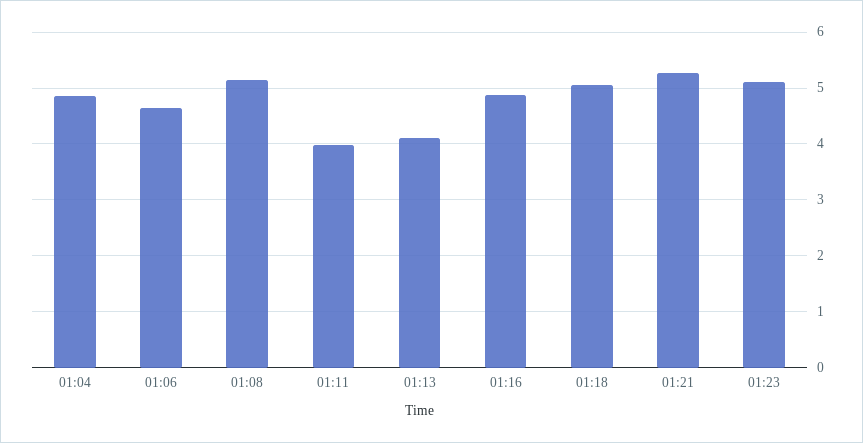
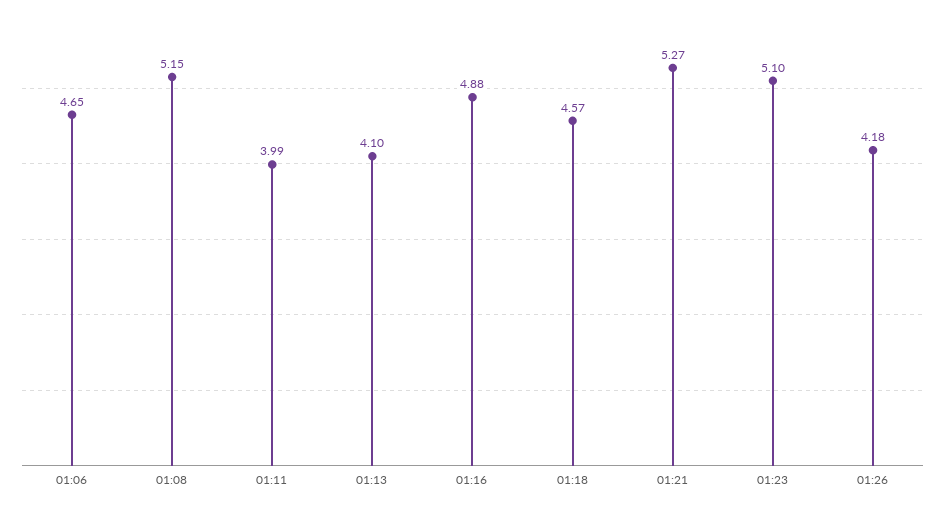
01:04: 4.8 -> none
01:18: 5 -> 4.57
01:26: none -> 4.18

